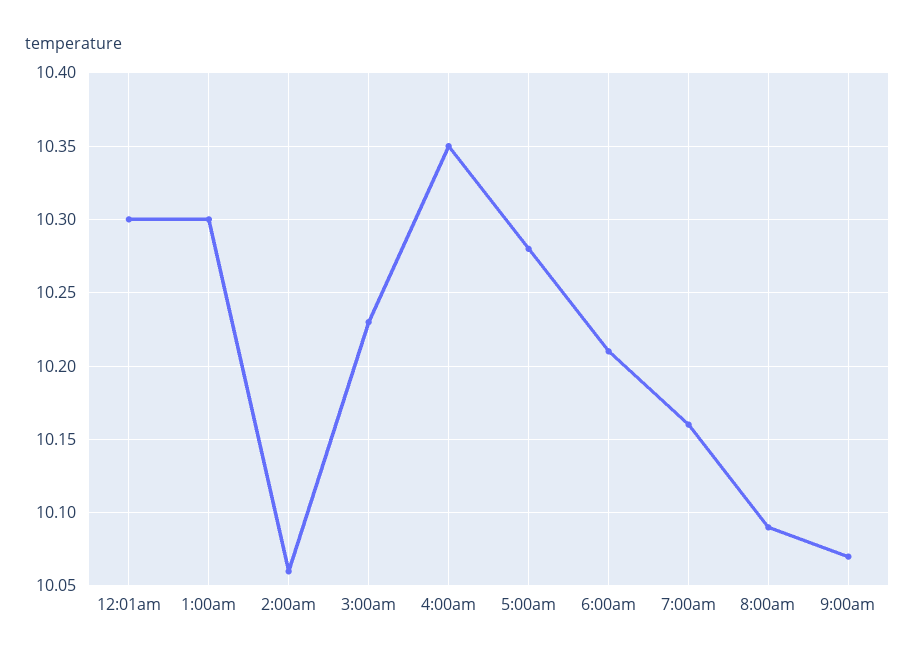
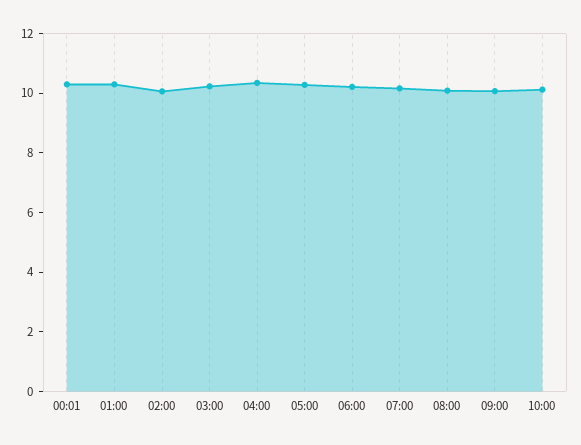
10:00: none -> 10

